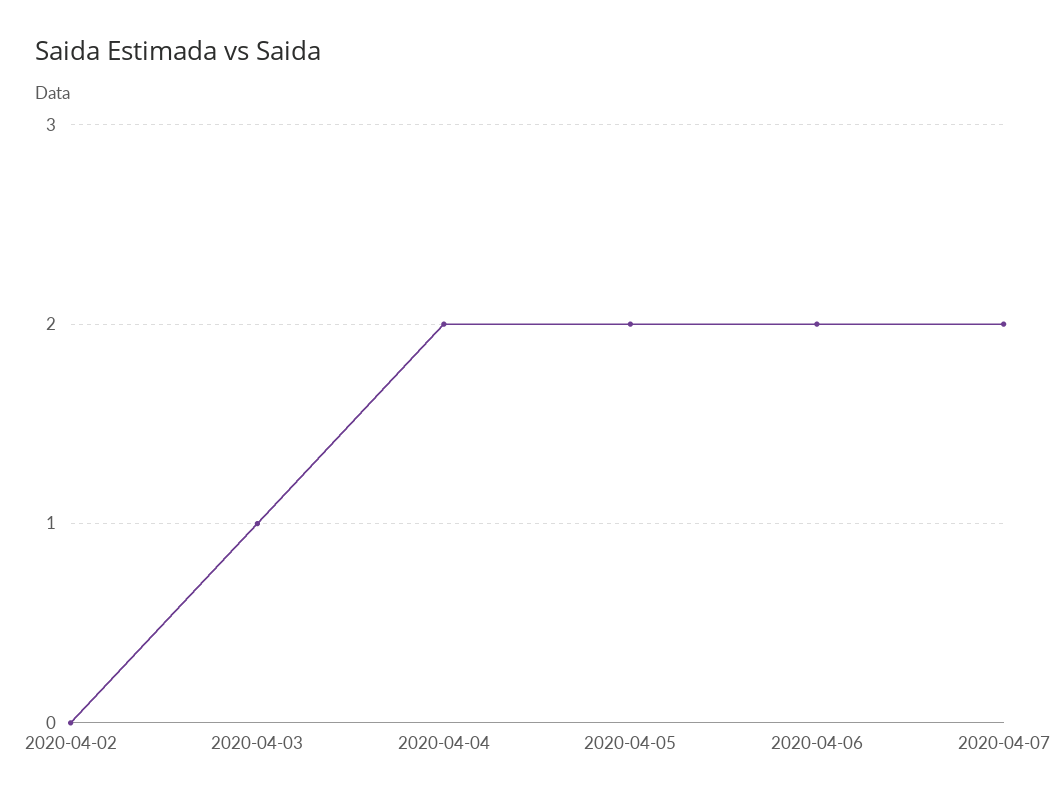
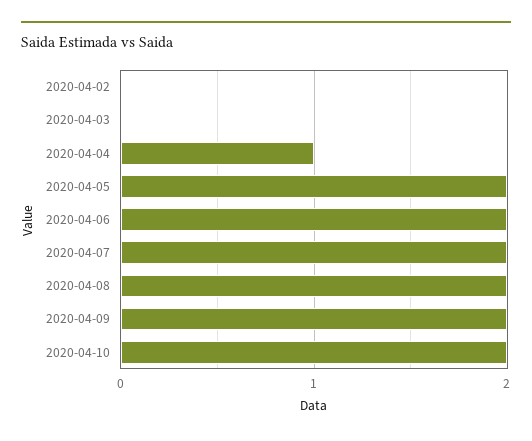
2020-04-03: 1 -> 0
2020-04-04: 2 -> 1
2020-04-08: none -> 2
2020-04-09: none -> 2
2020-04-10: none -> 2

